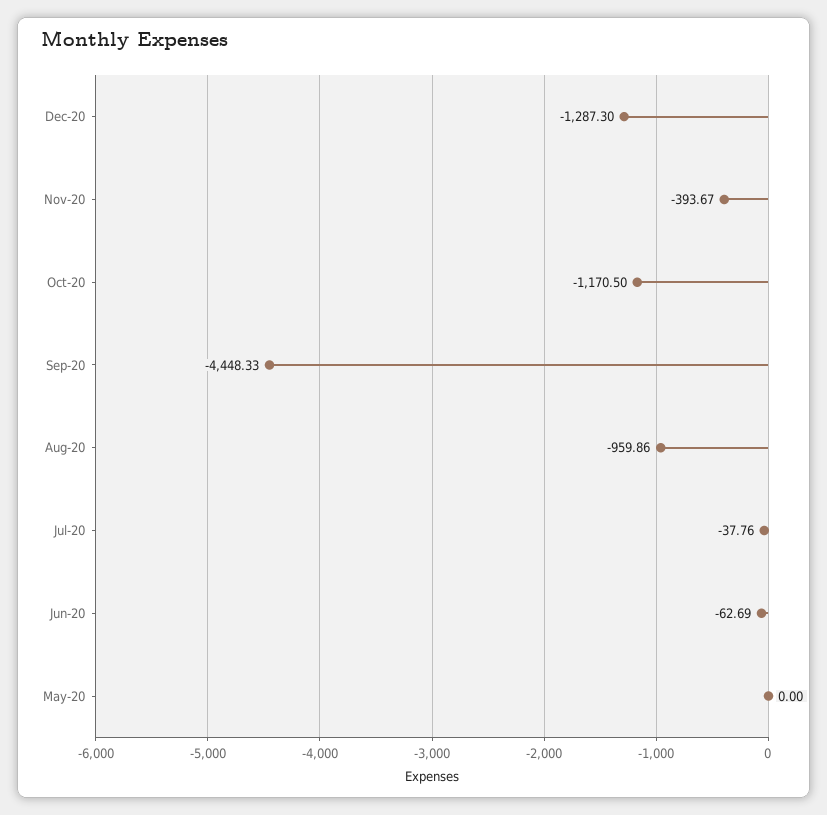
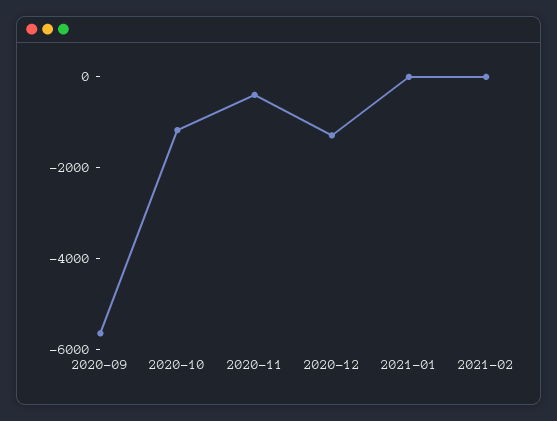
Sep-20: -4448.33 -> -5500
Aug-20: -959.86 -> none
Jul-20: -37.76 -> none
Jun-20: -62.69 -> none
May-20: 0 -> none
2021-01: none -> 0
2021-02: none -> 0

